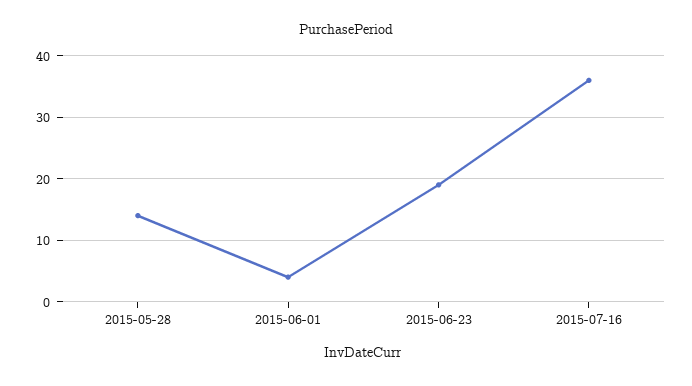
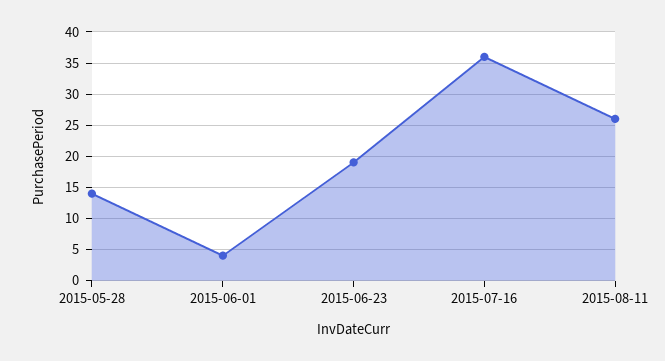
2015-08-11: none -> 26

